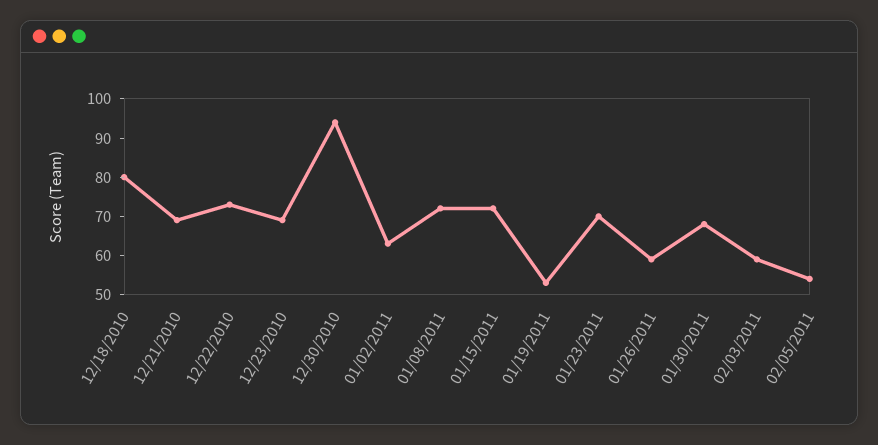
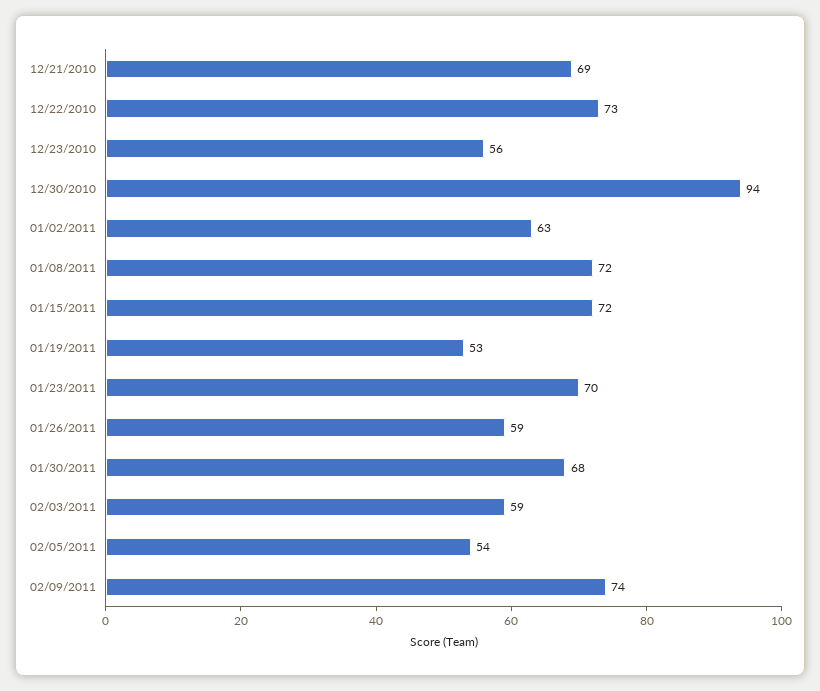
12/18/2010: 80 -> none
12/23/2010: 70 -> 56
02/09/2011: none -> 74

